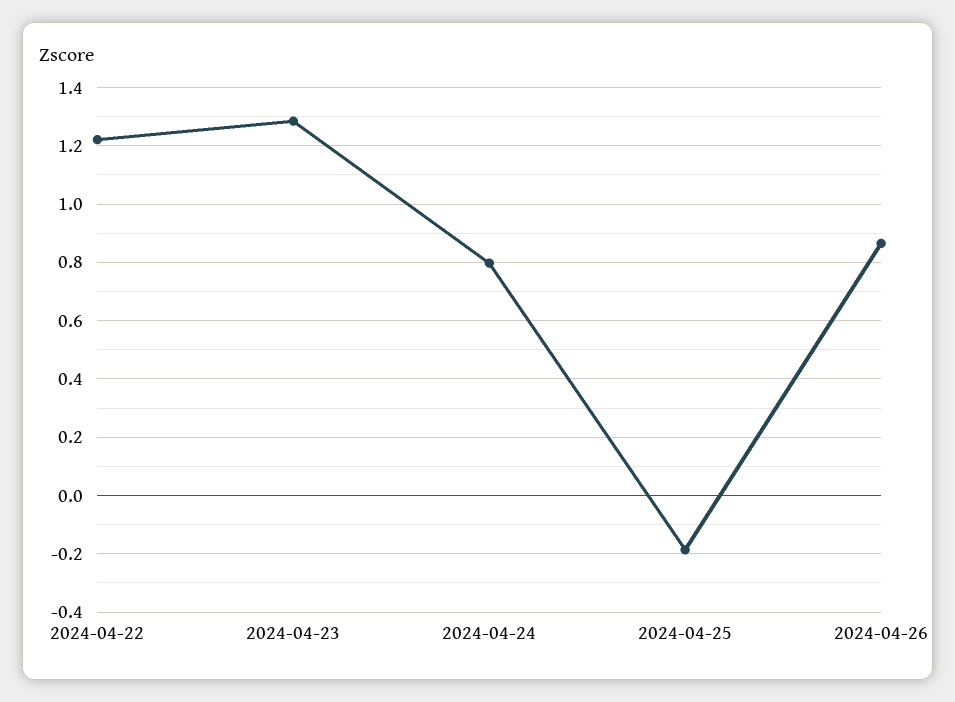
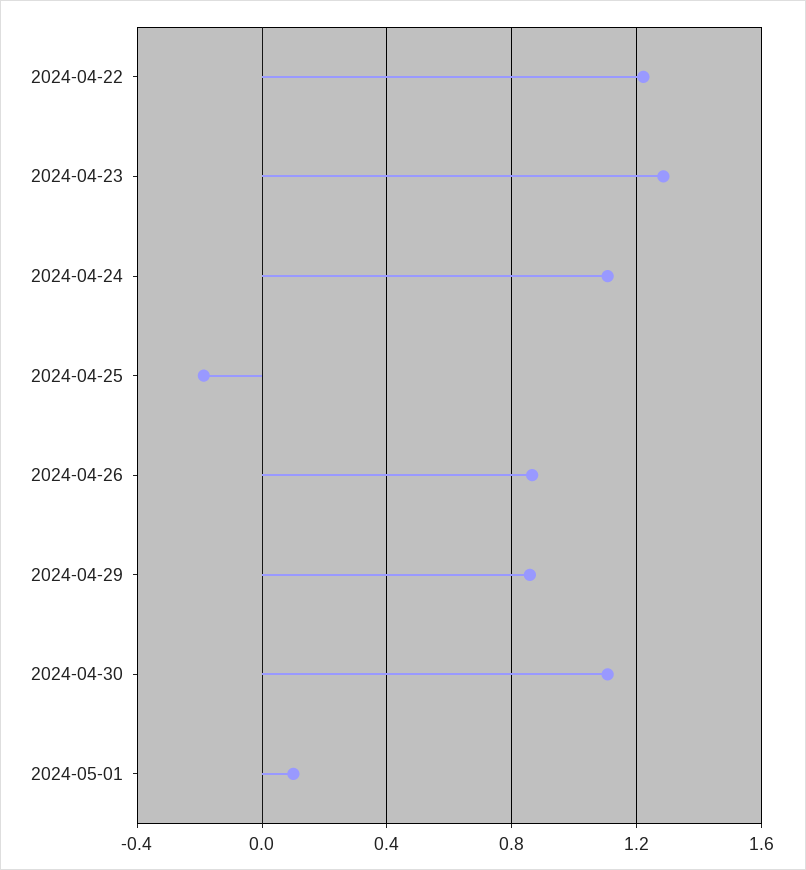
2024-04-24: 0.8 -> 1.1
2024-04-29: none -> 0.85
2024-04-30: none -> 1.1
2024-05-01: none -> 0.1

